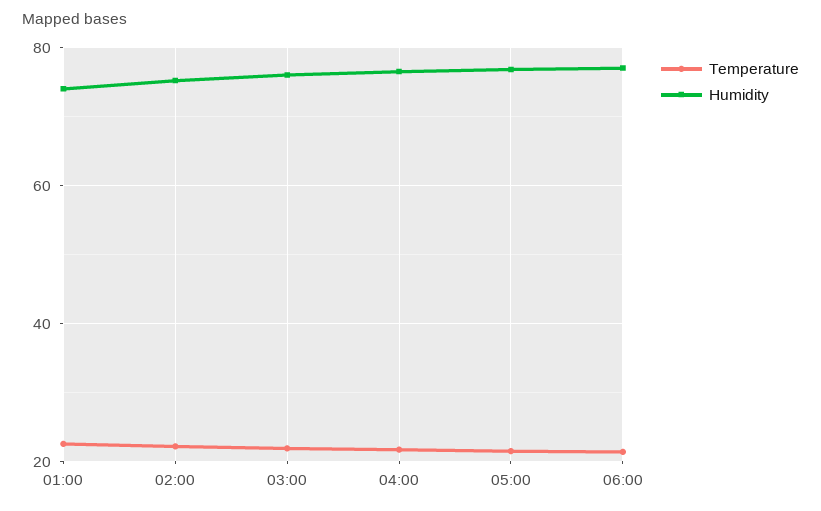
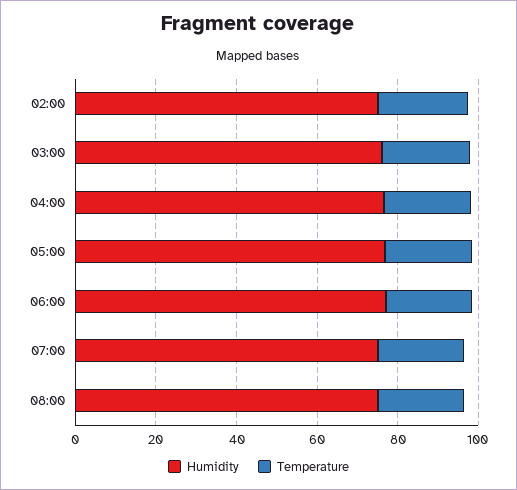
Temperature, 01:00: 22 -> none
Humidity, 01:00: 74 -> none
Humidity, 07:00: none -> 75
Temperature, 07:00: none -> 20
Humidity, 08:00: none -> 75
Temperature, 08:00: none -> 20

